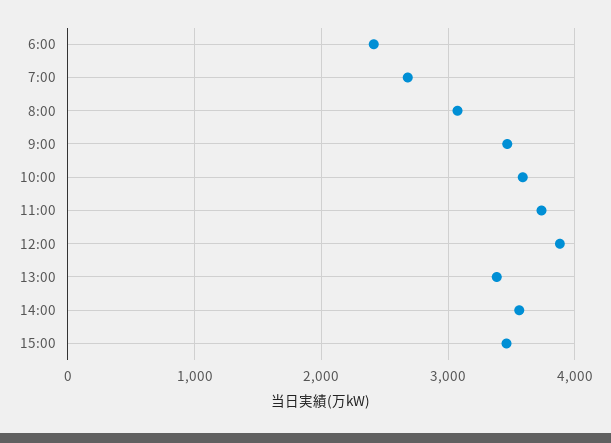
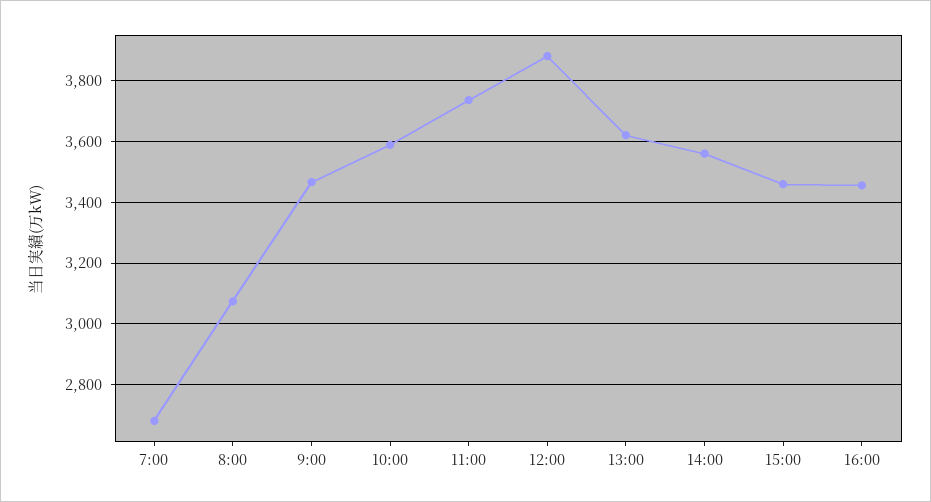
6:00: 2400 -> none
13:00: 3400 -> 3620
16:00: none -> 3460

